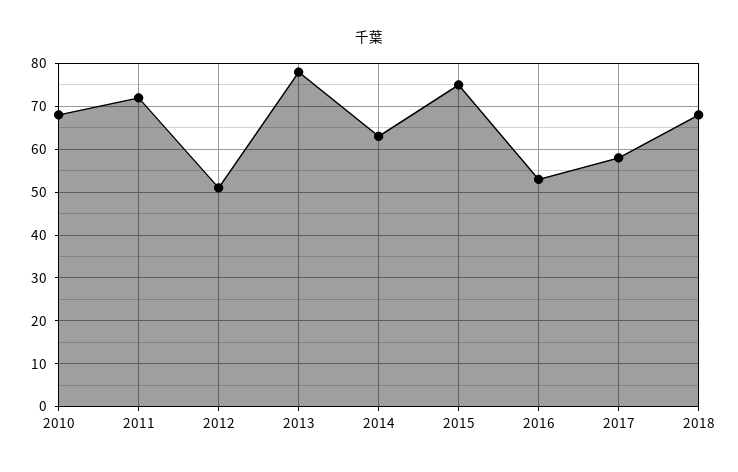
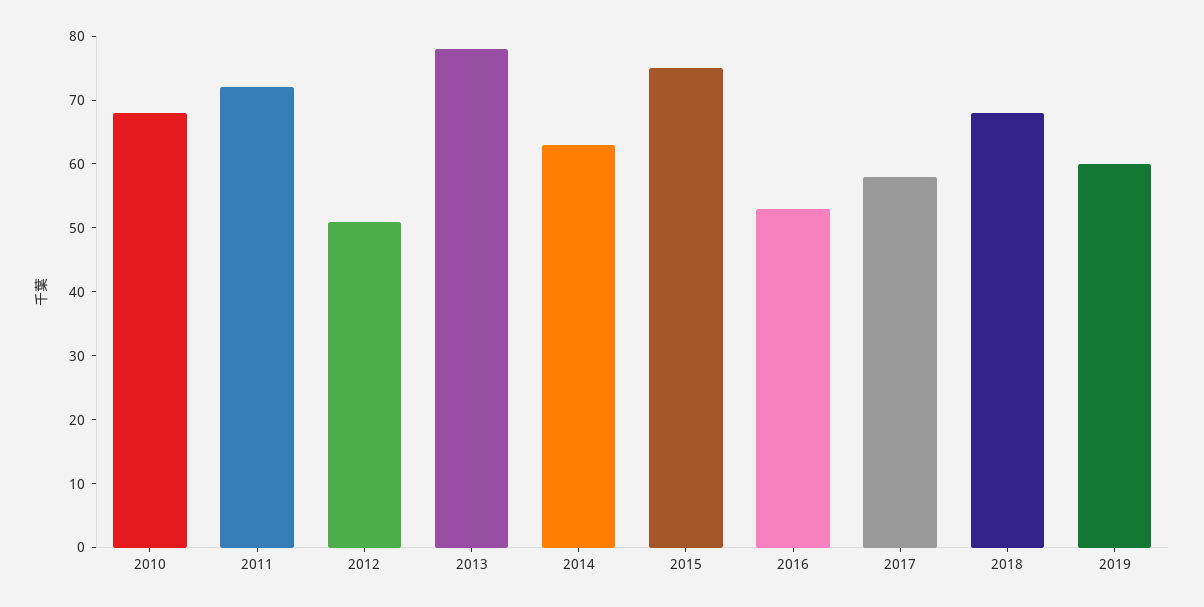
2019: none -> 60

